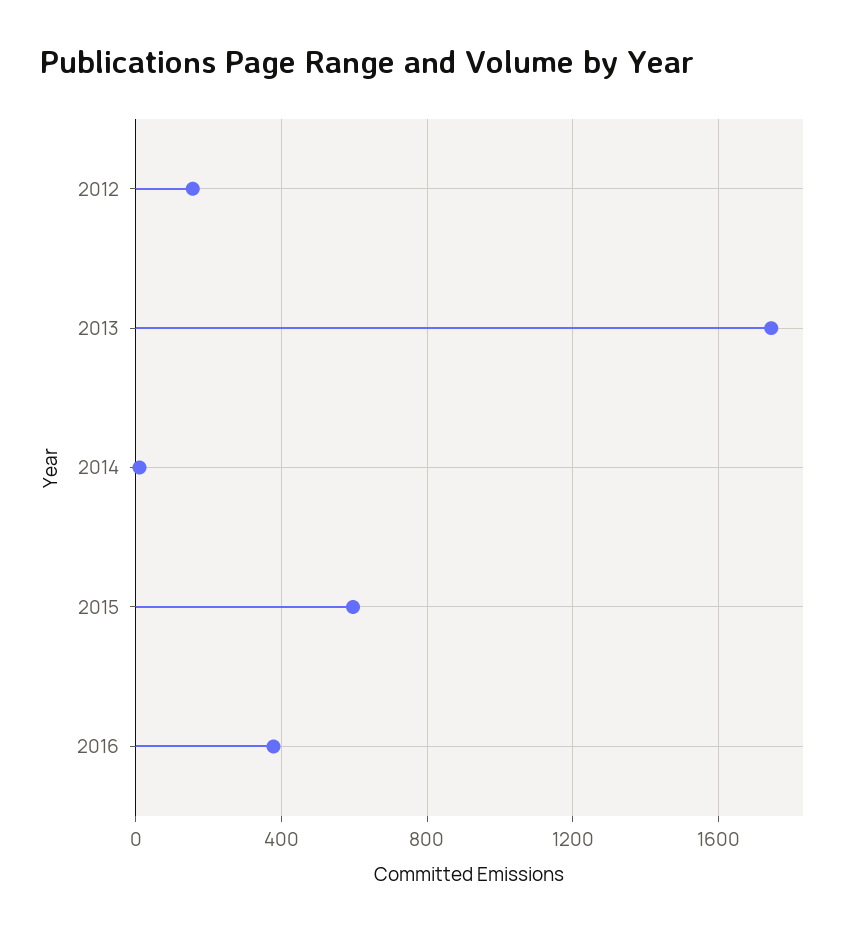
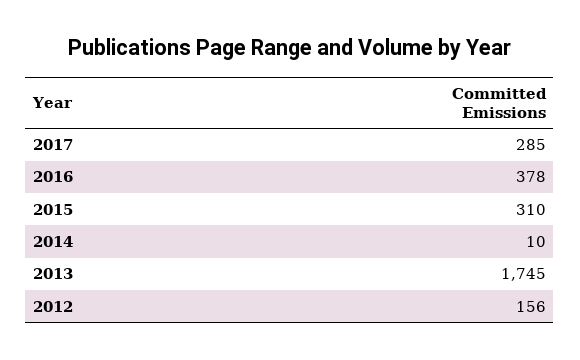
2015: 600 -> 310
2017: none -> 285

